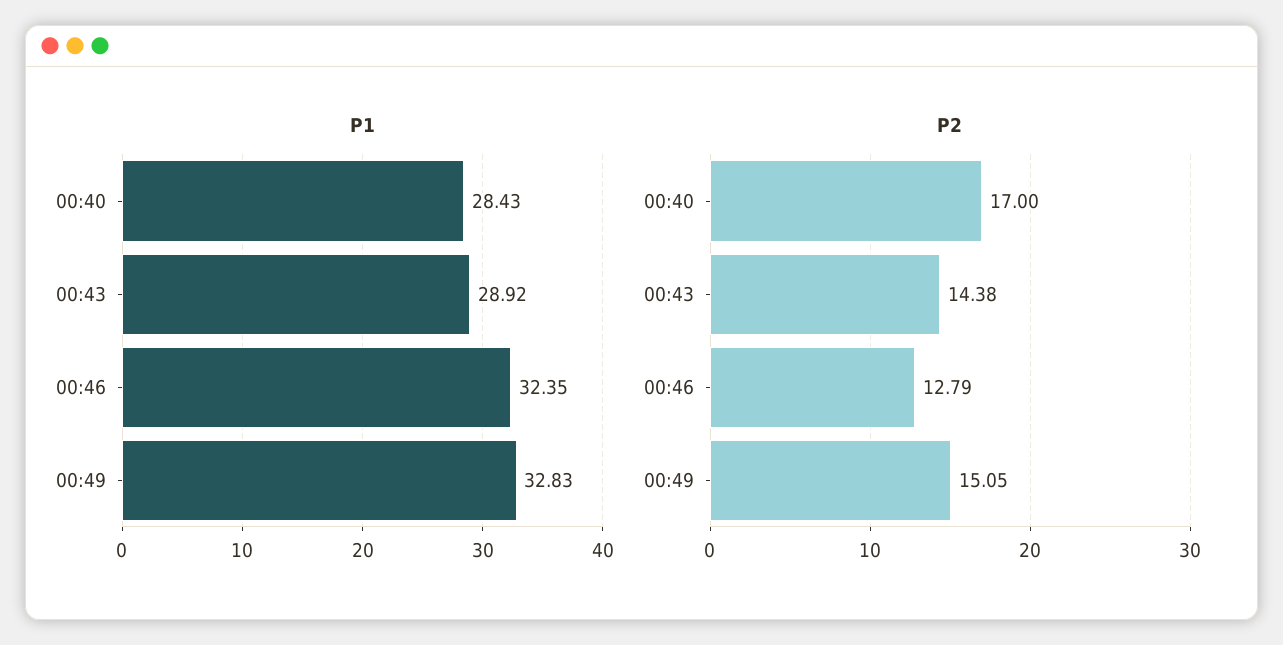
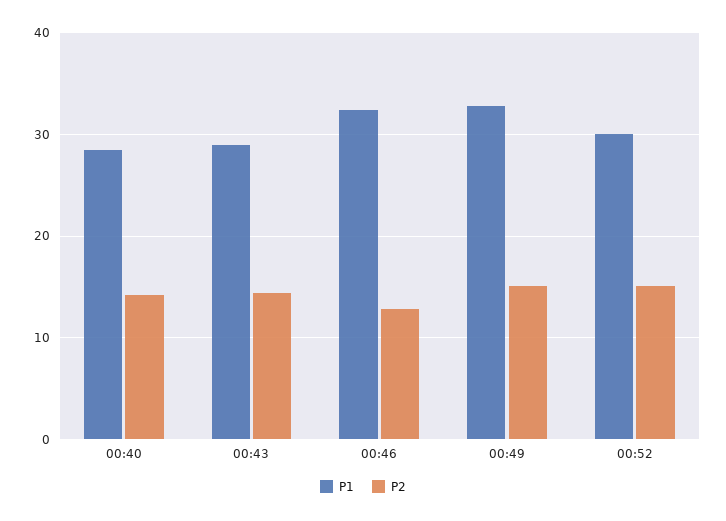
P2, 00:40: 17 -> 14
P1, 00:52: none -> 30
P2, 00:52: none -> 15

